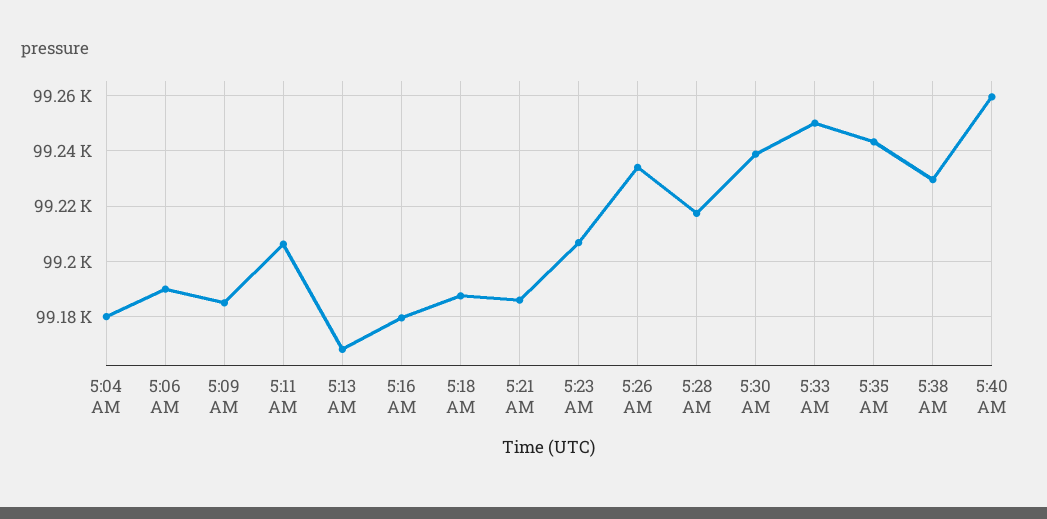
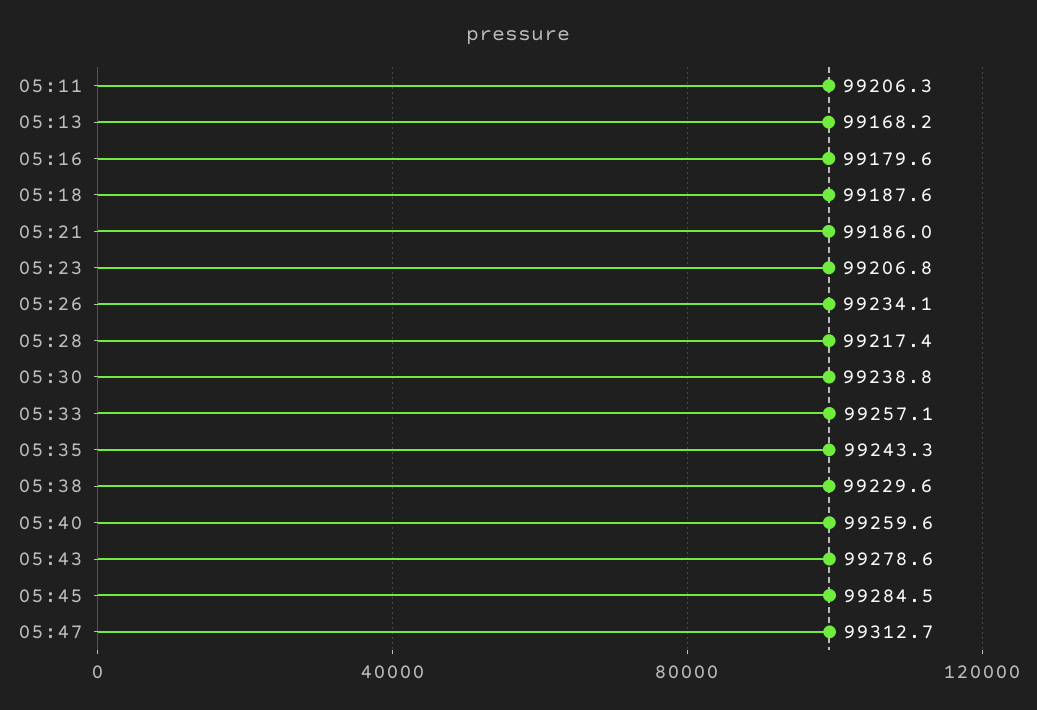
5:04 AM: 99180 -> none
5:06 AM: 99190 -> none
5:09 AM: 99185 -> none
5:33 AM: 99250 -> 99257.1
05:43: none -> 99278.6
05:45: none -> 99284.5
05:47: none -> 99312.7

